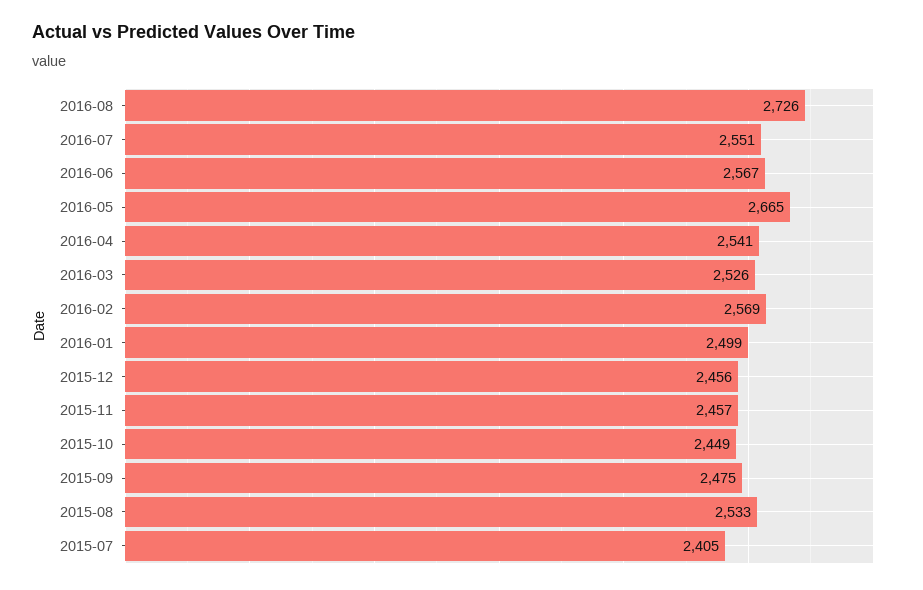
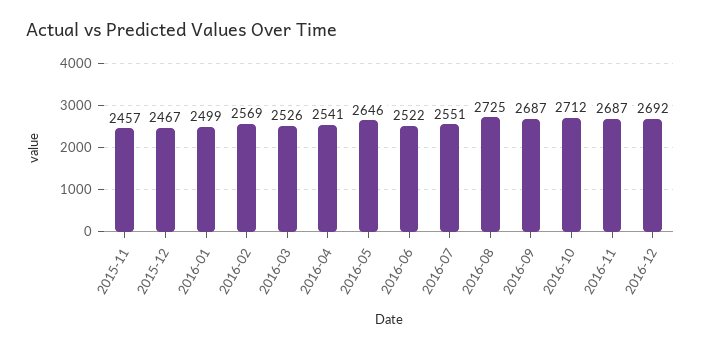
2016-08: 2726 -> 2725
2016-06: 2567 -> 2522
2016-05: 2665 -> 2646
2015-12: 2456 -> 2467
2015-10: 2449 -> none
2015-09: 2475 -> none
2015-08: 2533 -> none
2015-07: 2405 -> none
2016-09: none -> 2687
2016-10: none -> 2712
2016-11: none -> 2687
2016-12: none -> 2692

